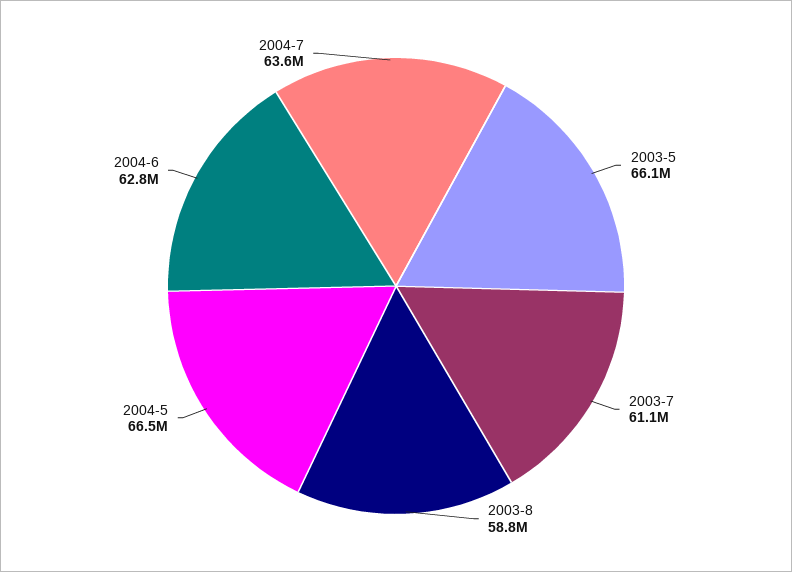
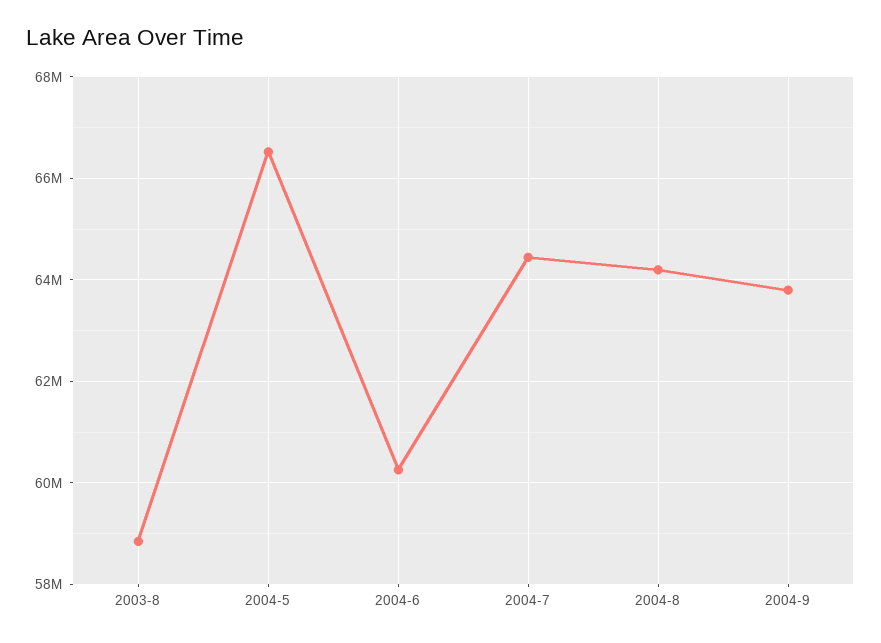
2003-5: 66100000 -> none
2003-7: 61100000 -> none
2004-6: 62800000 -> 60200000
2004-7: 63600000 -> 64400000
2004-8: none -> 64200000
2004-9: none -> 63800000

